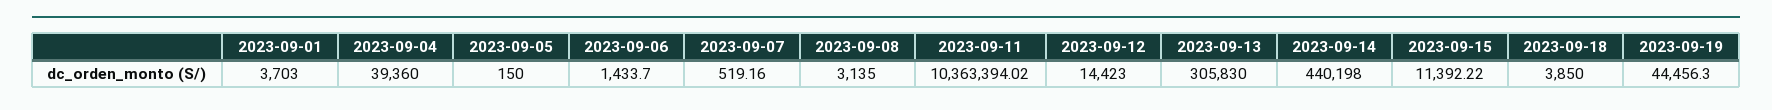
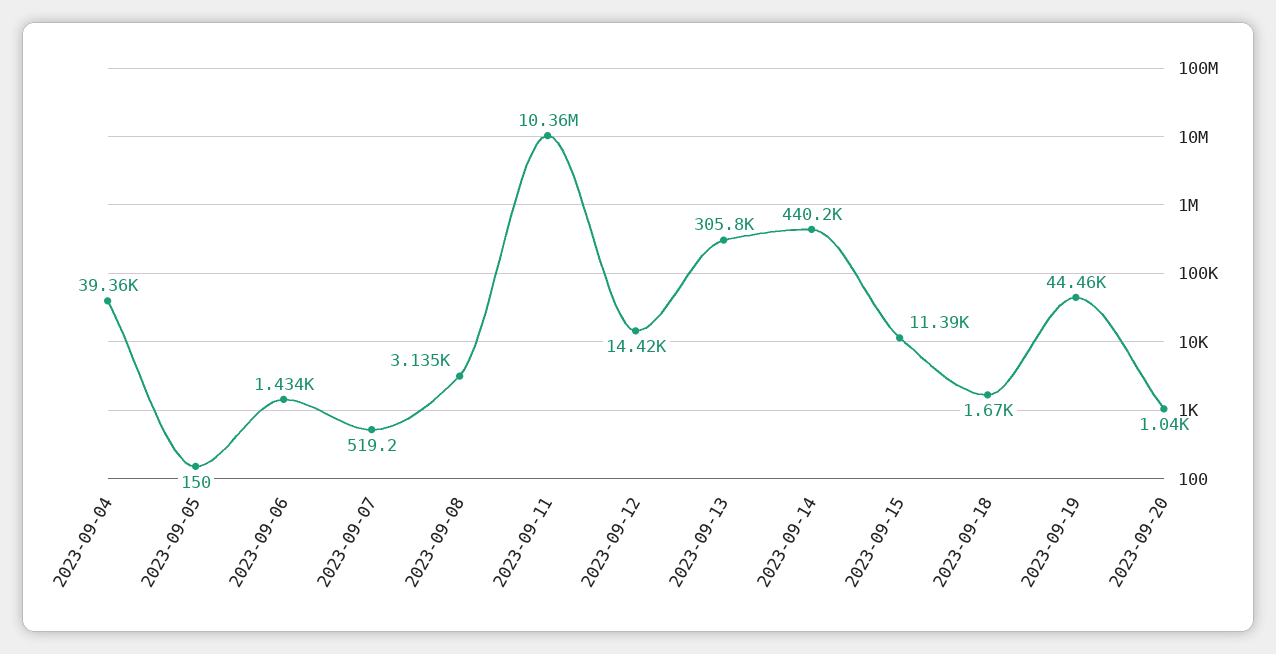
2023-09-01: 3703 -> none
2023-09-18: 3850 -> 1670
2023-09-20: none -> 1040

